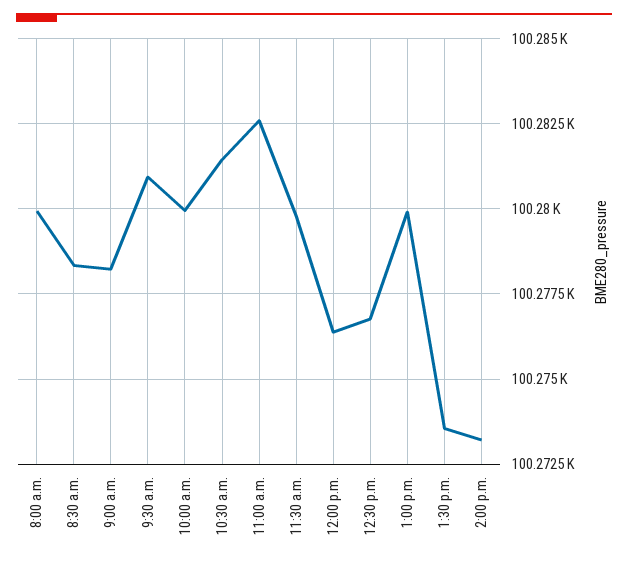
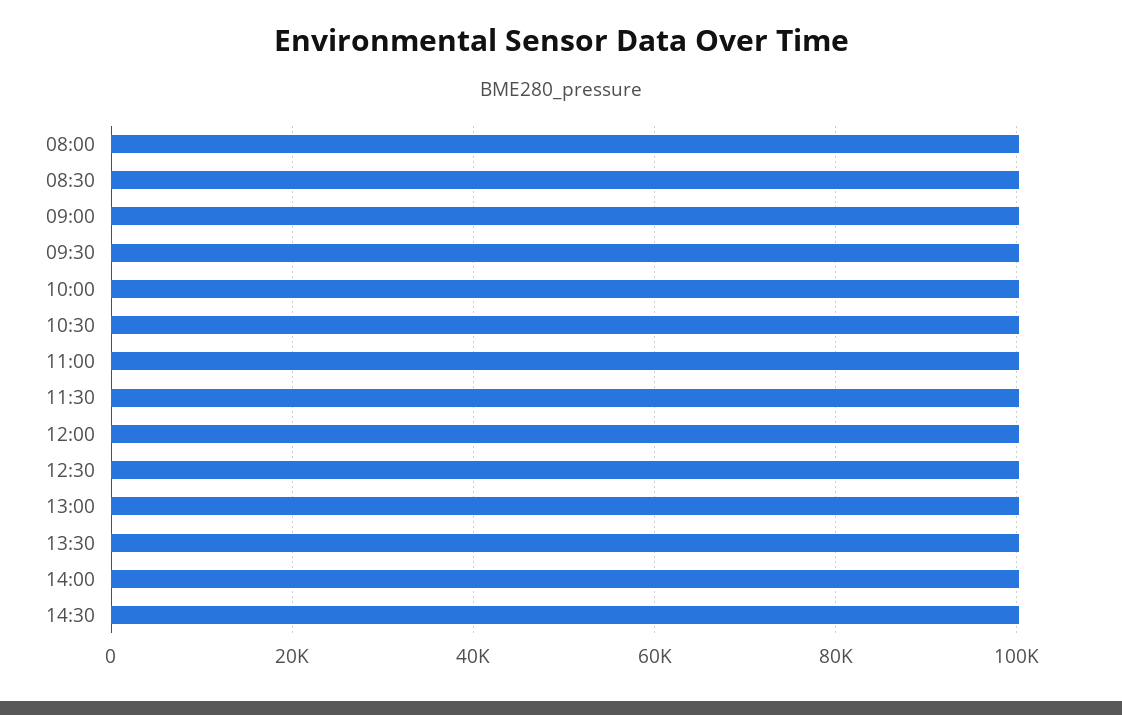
14:30: none -> 100000

